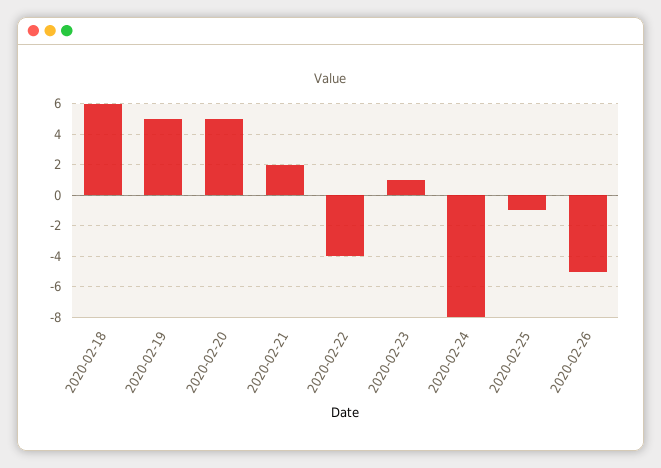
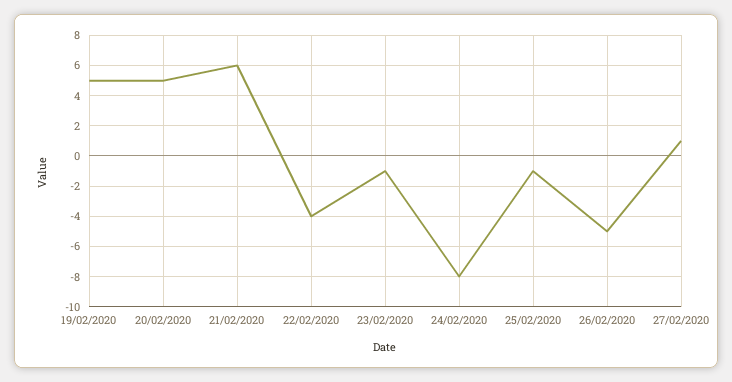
2020-02-18: 6 -> none
2020-02-21: 2 -> 6
2020-02-23: 1 -> -1
27/02/2020: none -> 1

